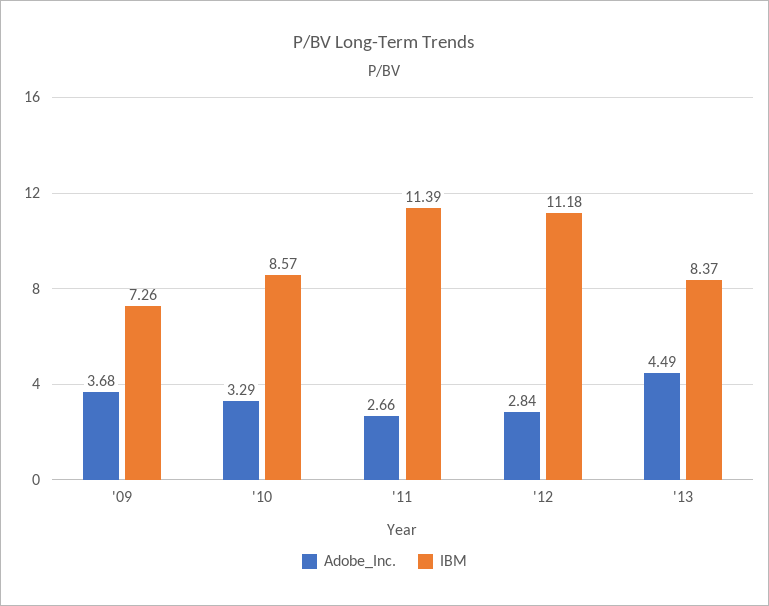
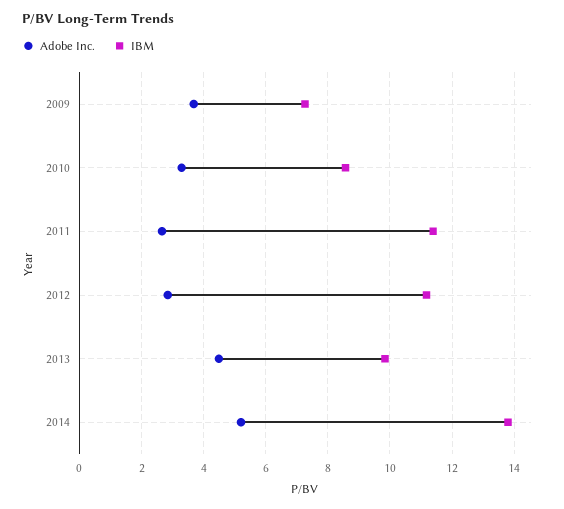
IBM, '13: 8.37 -> 9.8
Adobe_Inc., 2014: none -> 5.2
IBM, 2014: none -> 13.8

